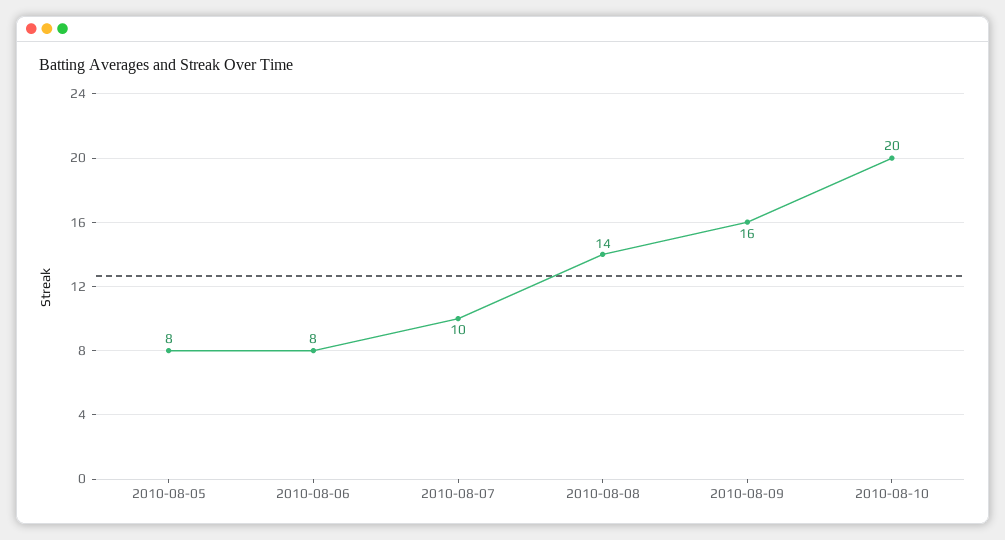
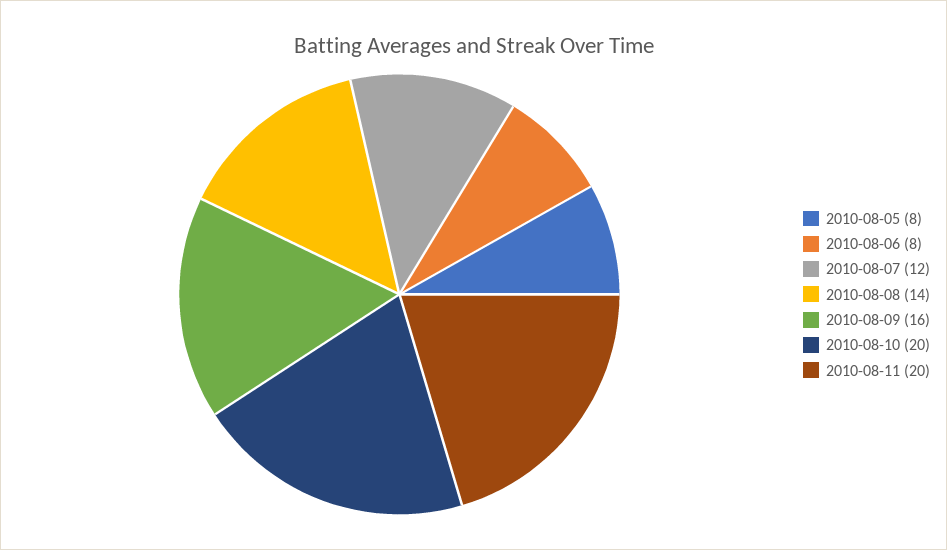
2010-08-07: 10 -> 12
2010-08-11: none -> 20

